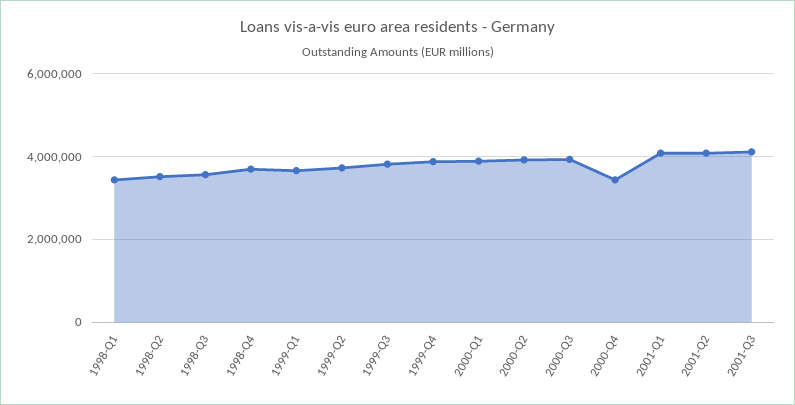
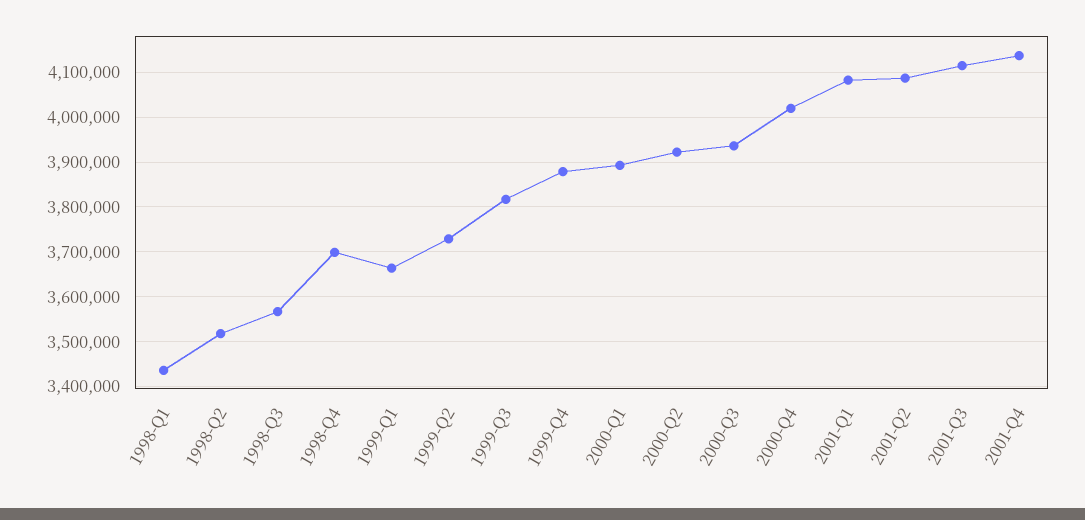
2000-Q4: 3400000 -> 4020000
2001-Q4: none -> 4140000

